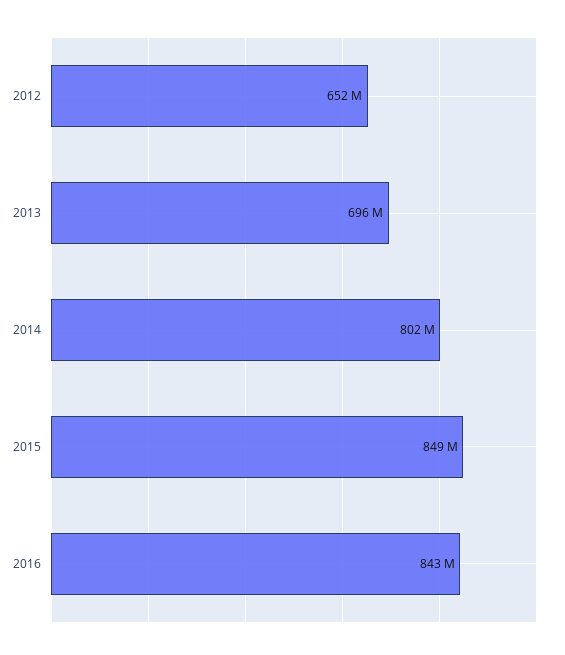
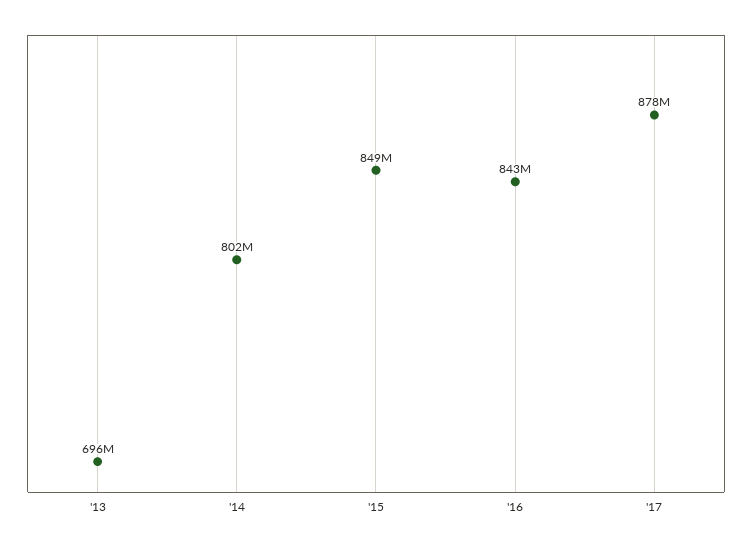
2012: 652000000 -> none
'17: none -> 878000000

